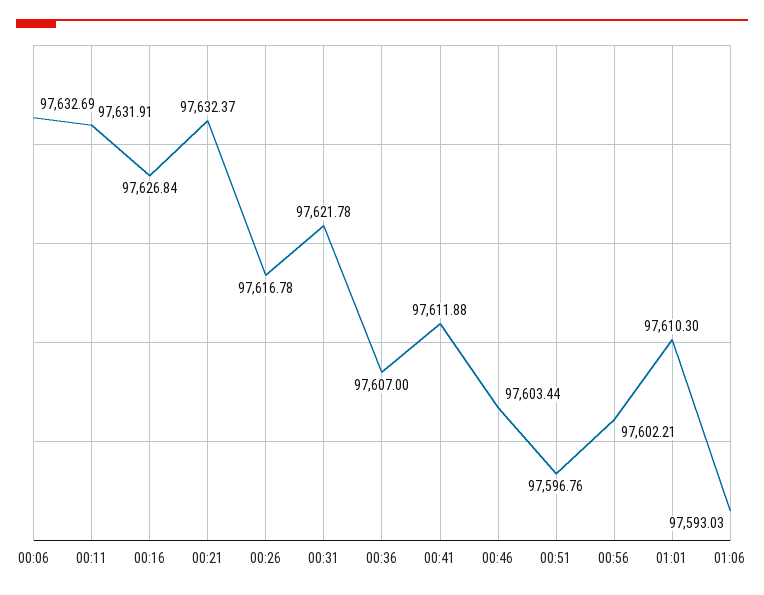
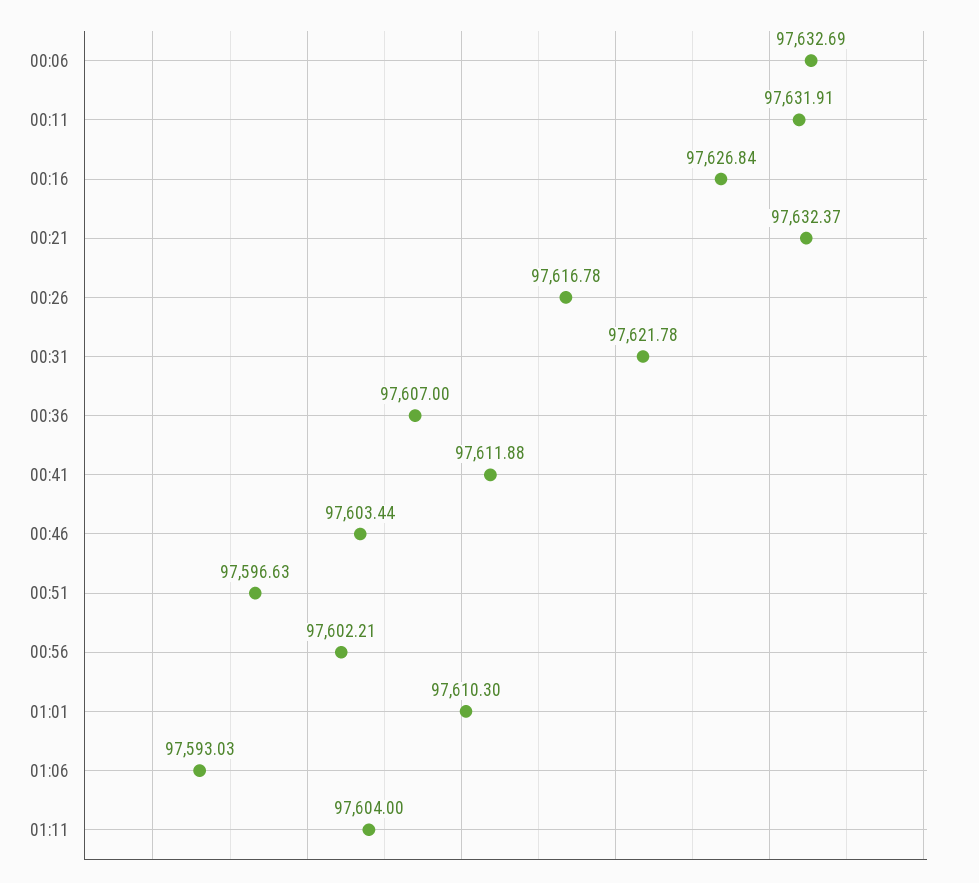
00:51: 97596.76 -> 97596.63
01:11: none -> 97604

